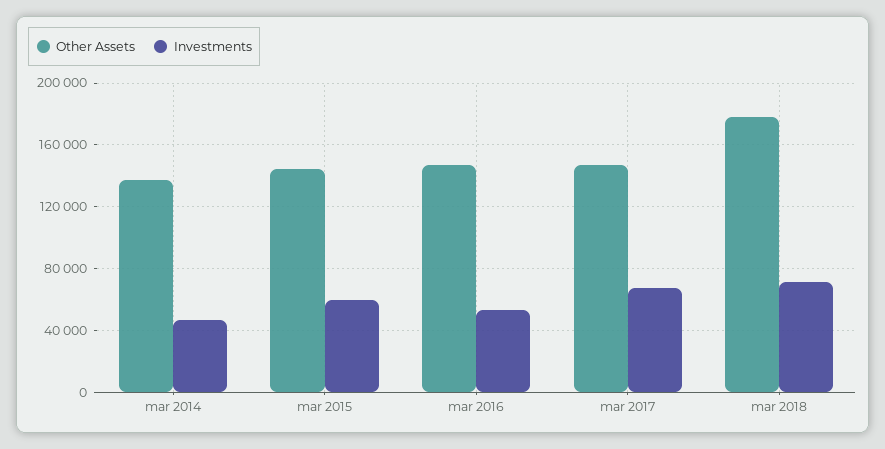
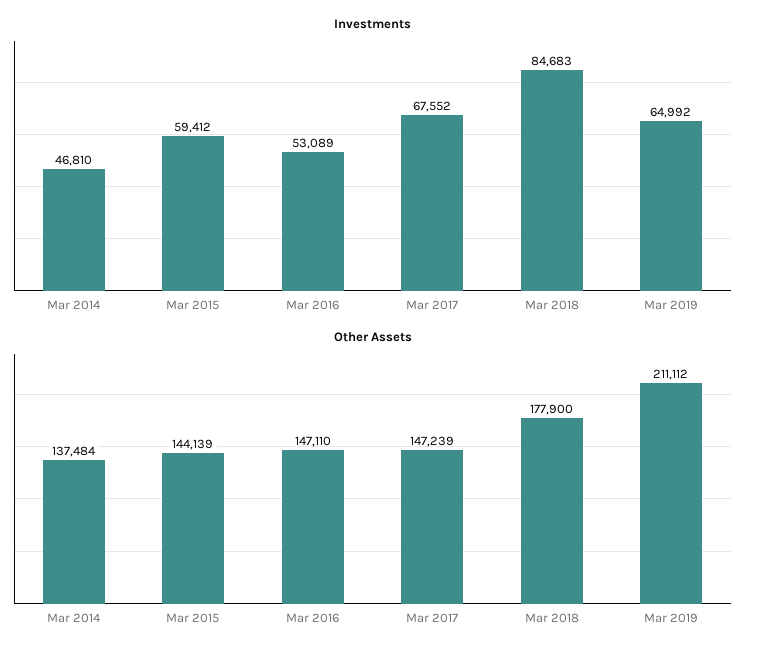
Investments, mar 2018: 70000 -> 84683
Investments, Mar 2019: none -> 64992
Other Assets, Mar 2019: none -> 211112

